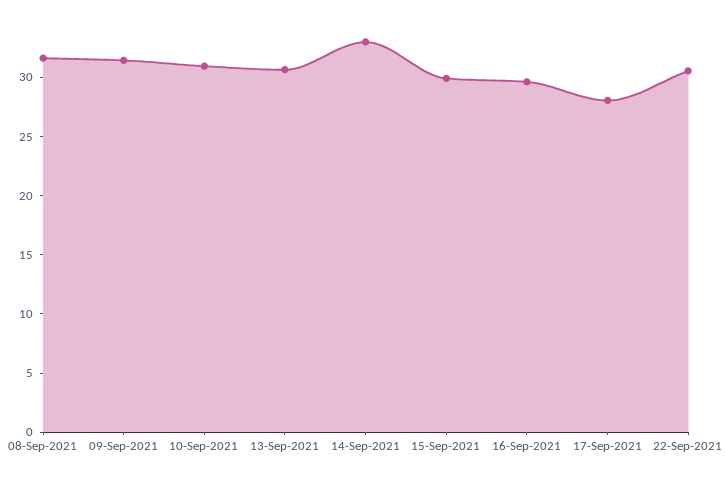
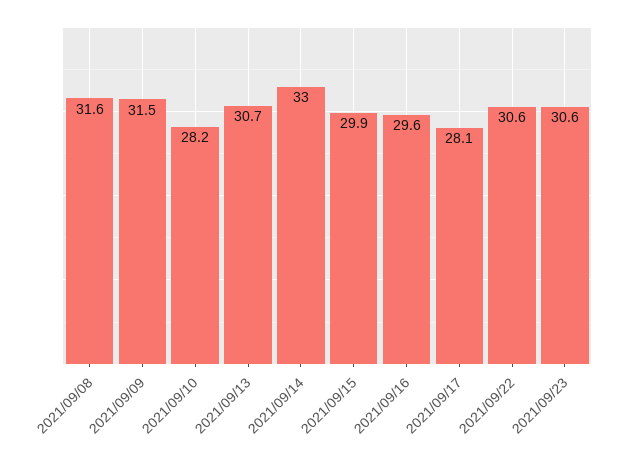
10-Sep-2021: 31 -> 28.2
2021/09/23: none -> 30.6

